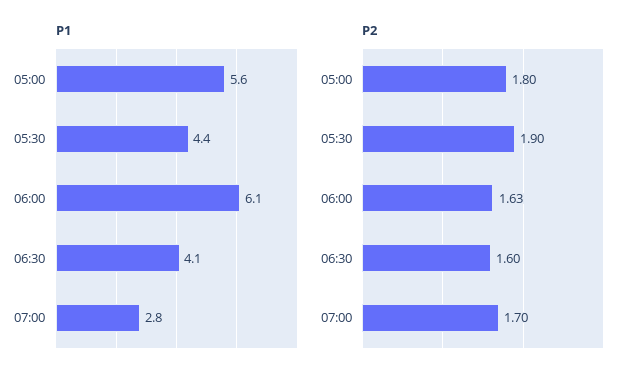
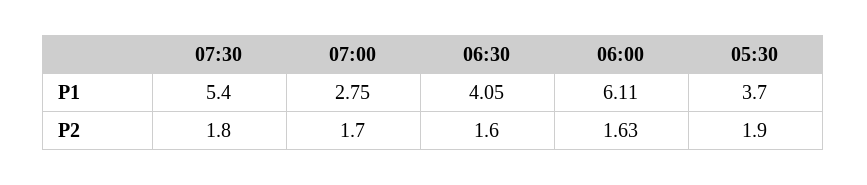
P1, 05:00: 5.6 -> none
P1, 05:30: 4.4 -> 3.7
P2, 05:00: 1.8 -> none
P1, 07:30: none -> 5.4
P2, 07:30: none -> 1.8

